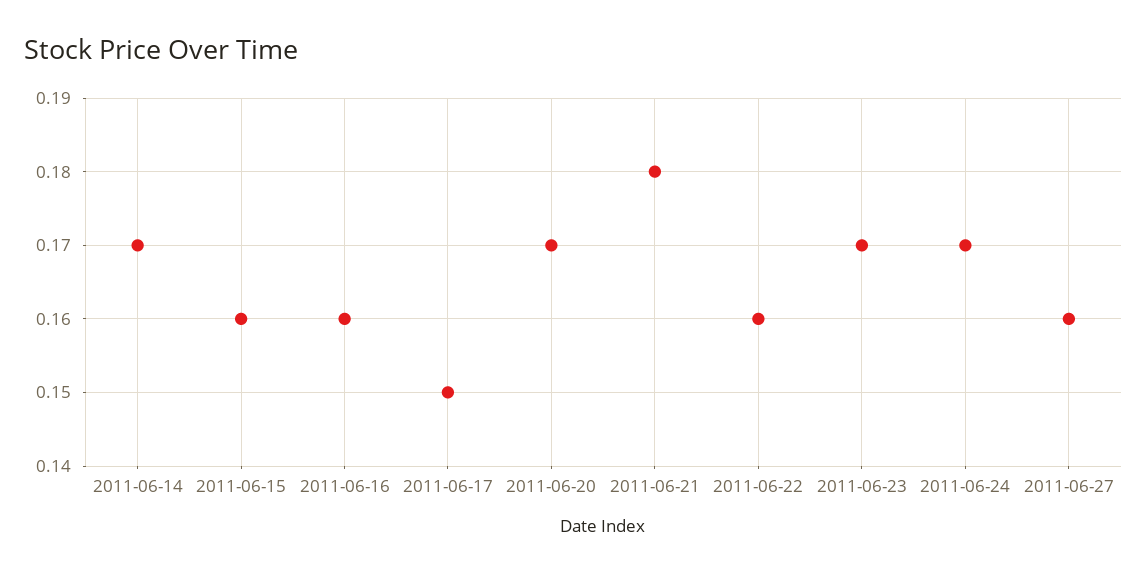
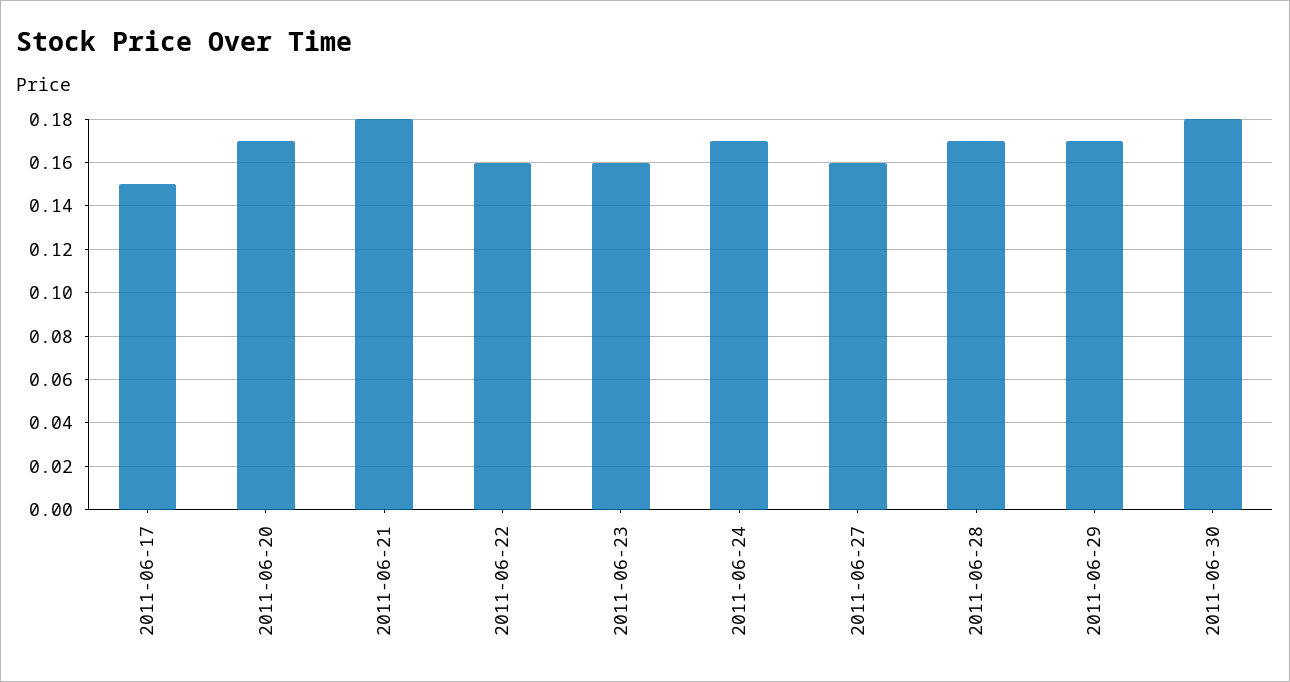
2011-06-14: 0.17 -> none
2011-06-15: 0.16 -> none
2011-06-16: 0.16 -> none
2011-06-23: 0.17 -> 0.16
2011-06-28: none -> 0.17
2011-06-29: none -> 0.17
2011-06-30: none -> 0.18

